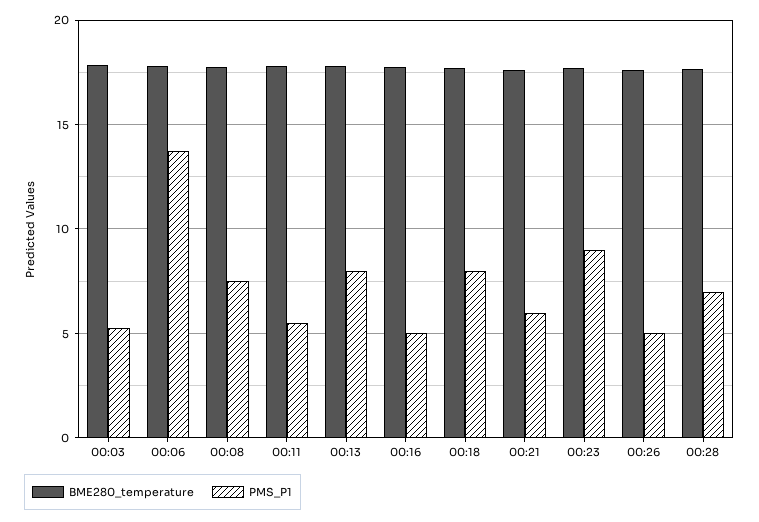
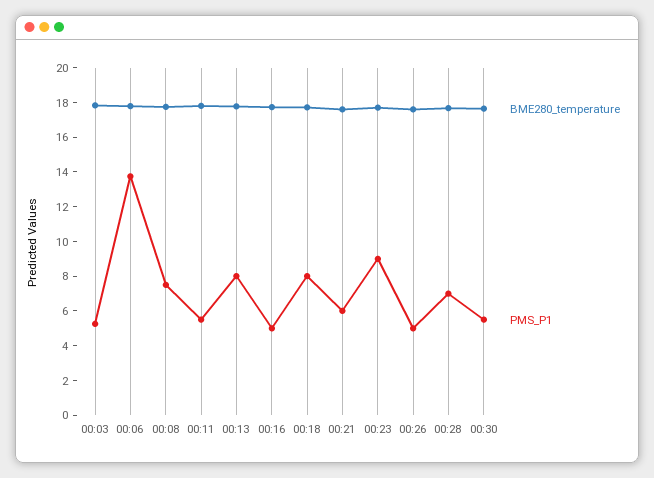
BME280_temperature, 00:30: none -> 17.5
PMS_P1, 00:30: none -> 5.5

